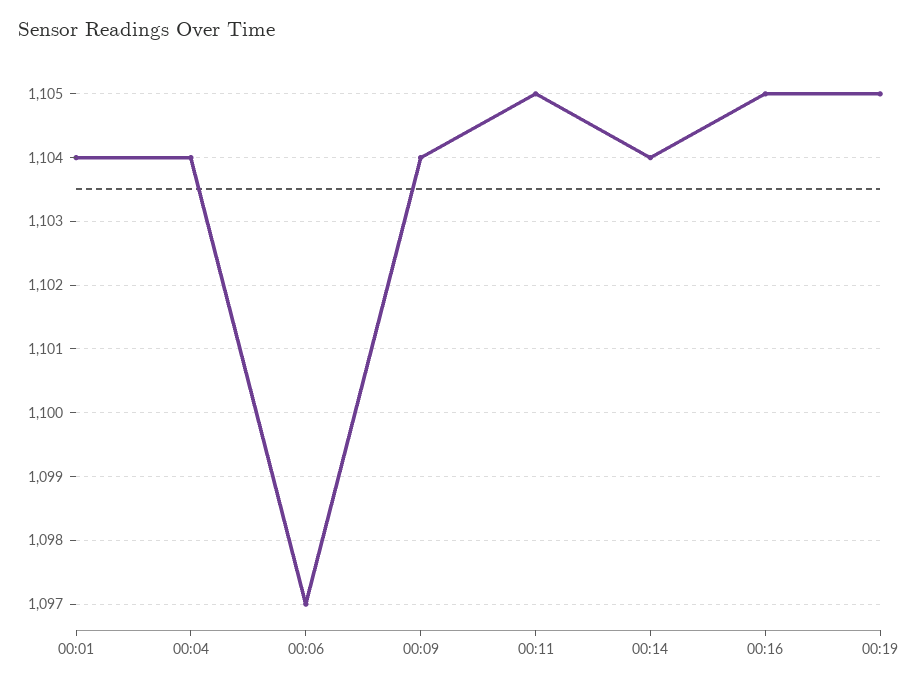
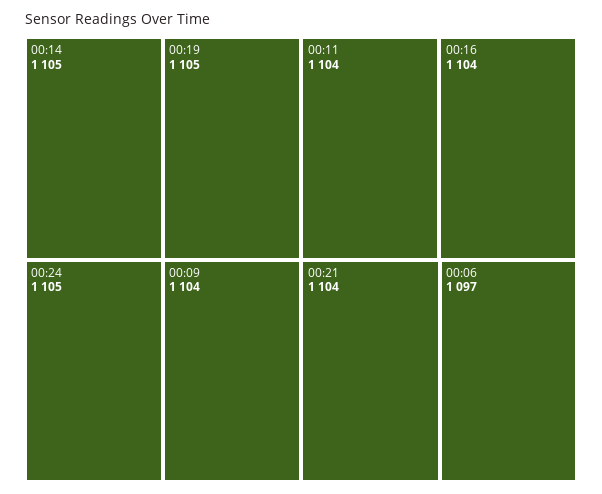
00:01: 1104 -> none
00:04: 1104 -> none
00:11: 1105 -> 1104
00:14: 1104 -> 1105
00:16: 1105 -> 1104
00:24: none -> 1105
00:21: none -> 1104

